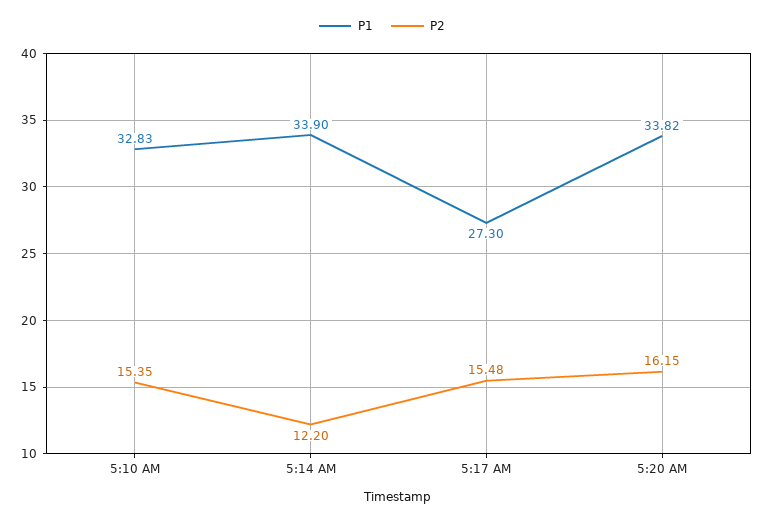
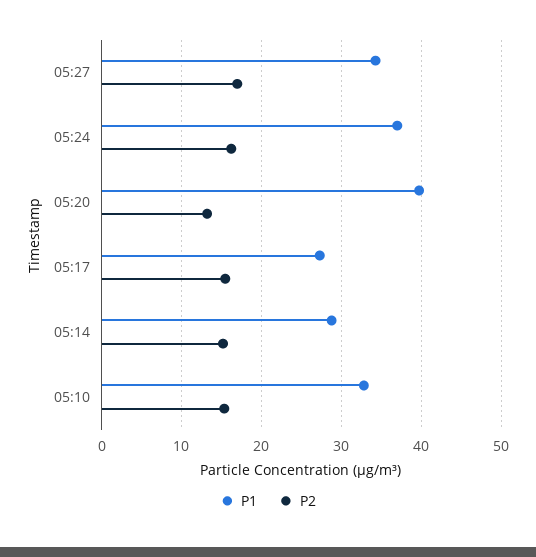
P1, 5:14 AM: 33.9 -> 29
P2, 5:14 AM: 12.2 -> 15
P1, 5:20 AM: 33.82 -> 40
P2, 5:20 AM: 16.15 -> 13
P1, 05:27: none -> 34
P2, 05:27: none -> 17
P1, 05:24: none -> 37
P2, 05:24: none -> 16

